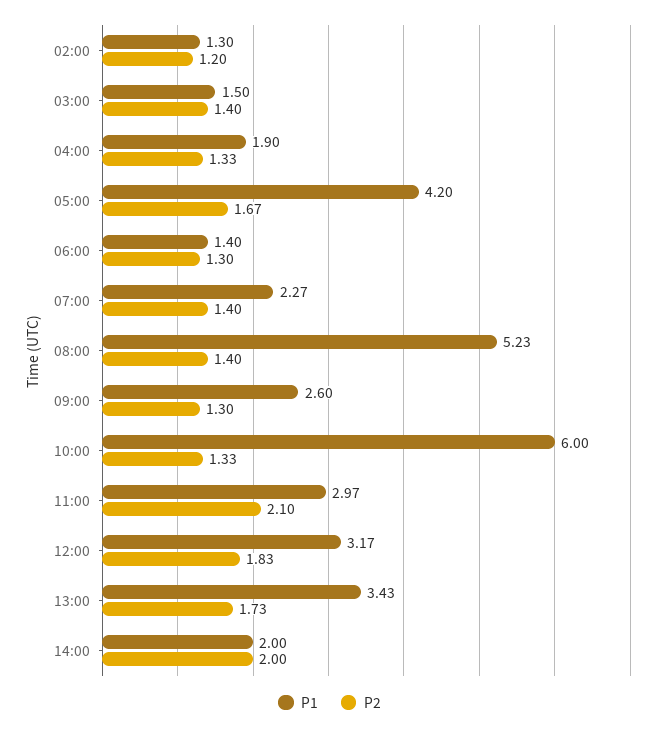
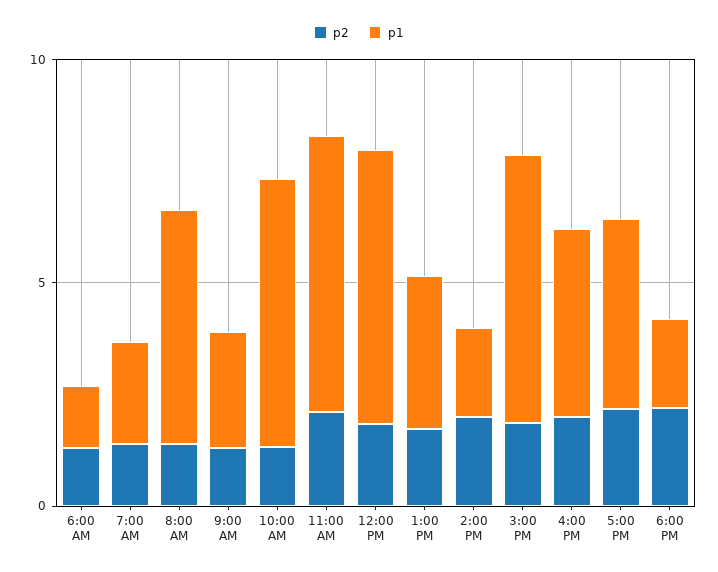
P1, 02:00: 1.3 -> none
P2, 02:00: 1.2 -> none
P1, 03:00: 1.5 -> none
P2, 03:00: 1.4 -> none
P1, 04:00: 1.9 -> none
P2, 04:00: 1.33 -> none
P1, 05:00: 4.2 -> none
P2, 05:00: 1.67 -> none
P1, 11:00: 2.97 -> 6
P1, 12:00: 3.17 -> 6
P2, 3:00 PM: none -> 2
P1, 3:00 PM: none -> 6
P2, 4:00 PM: none -> 2
P1, 4:00 PM: none -> 4
P2, 5:00 PM: none -> 2
P1, 5:00 PM: none -> 4
P2, 6:00 PM: none -> 2
P1, 6:00 PM: none -> 2

